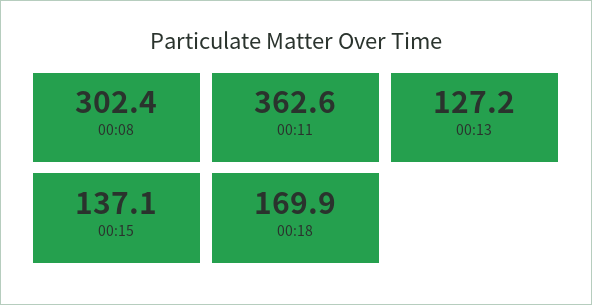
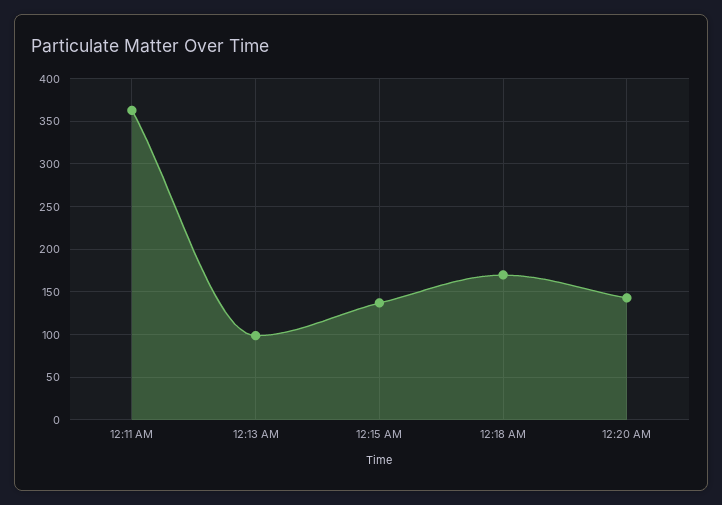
00:08: 302.4 -> none
00:13: 127.2 -> 100
12:20 AM: none -> 140

